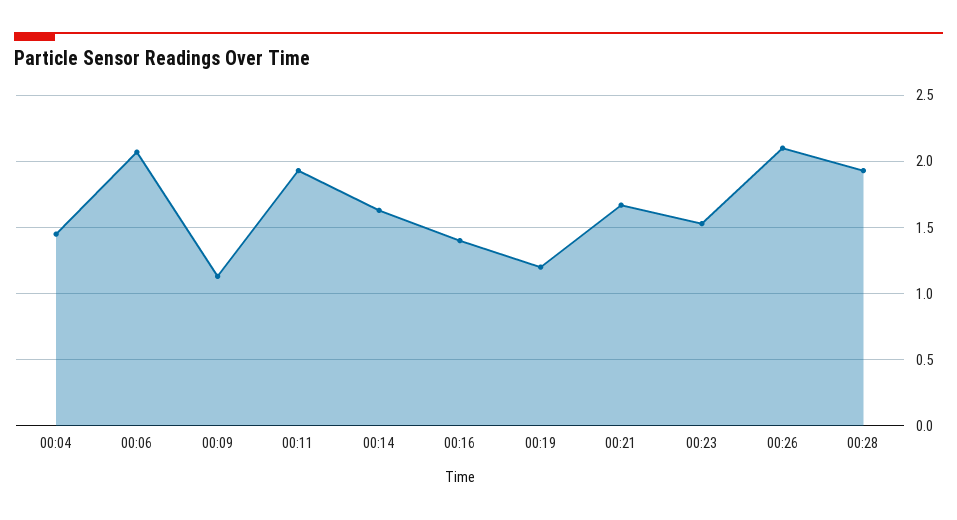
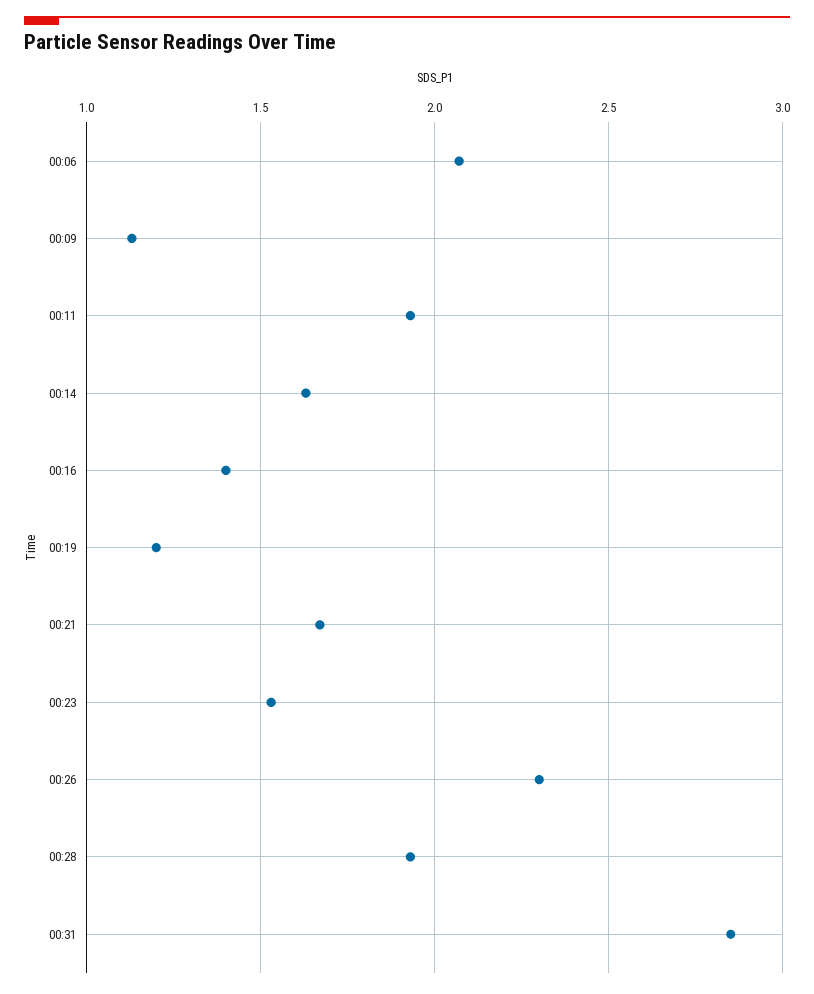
00:04: 1.45 -> none
00:26: 2.1 -> 2.3
00:31: none -> 2.85

